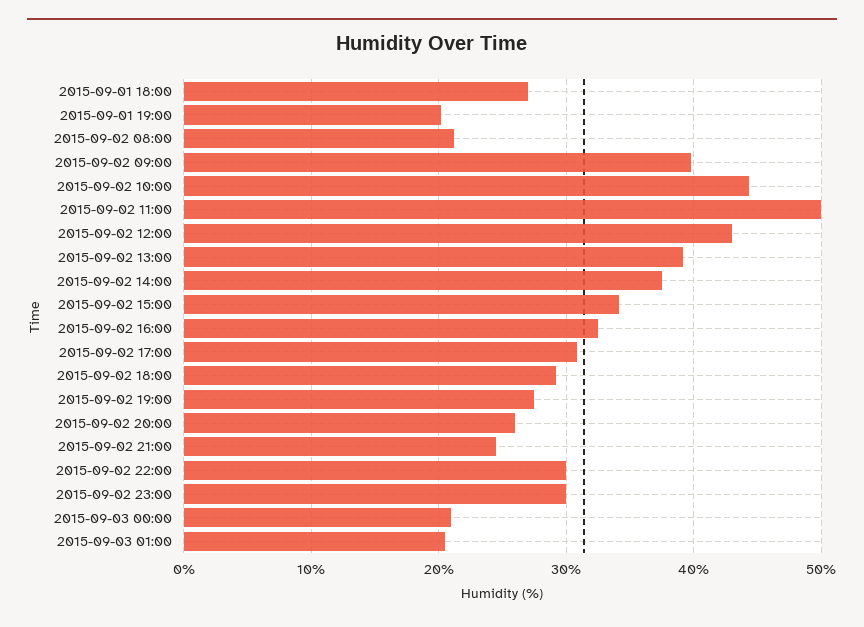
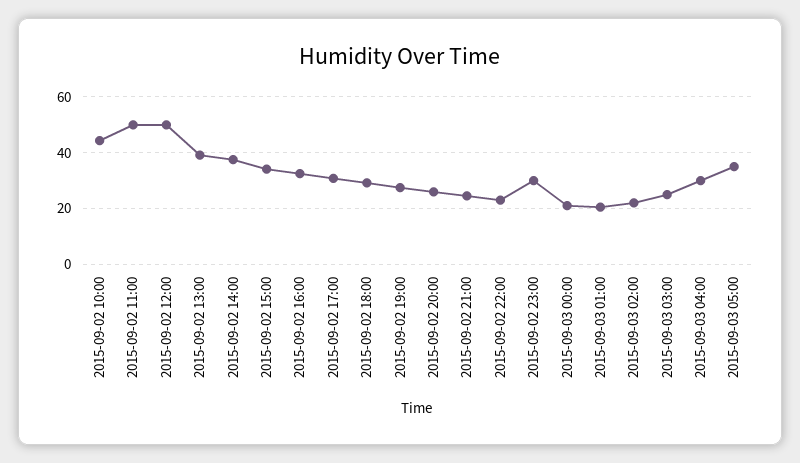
2015-09-01 18:00: 27 -> none
2015-09-01 19:00: 20 -> none
2015-09-02 08:00: 21 -> none
2015-09-02 09:00: 40 -> none
2015-09-02 12:00: 43 -> 50
2015-09-02 22:00: 30 -> 22.5
2015-09-03 02:00: none -> 22.5
2015-09-03 03:00: none -> 25
2015-09-03 04:00: none -> 30
2015-09-03 05:00: none -> 35

